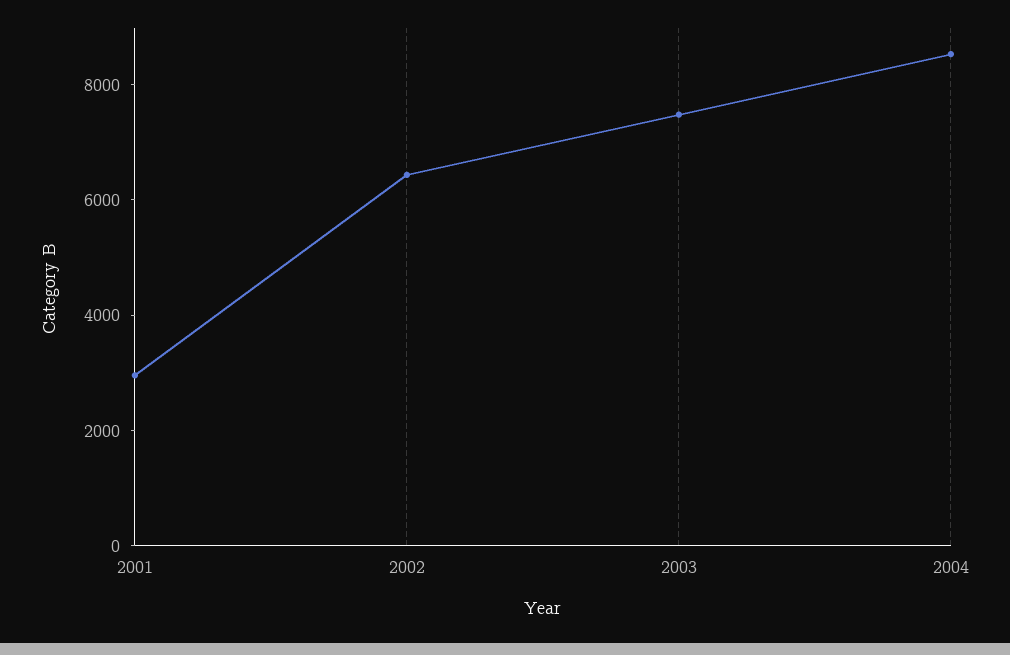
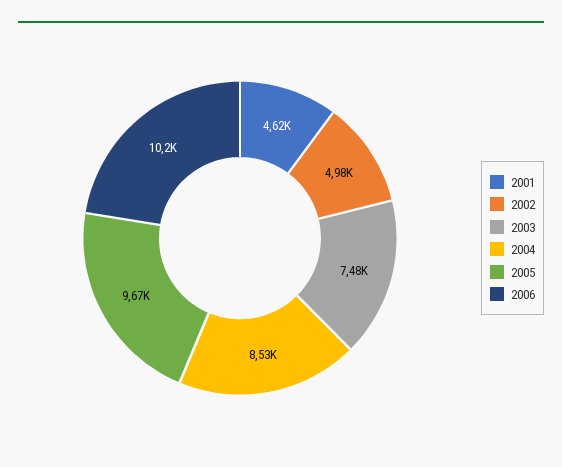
2001: 3000 -> 4620
2002: 6500 -> 4980
2005: none -> 9670
2006: none -> 10200

